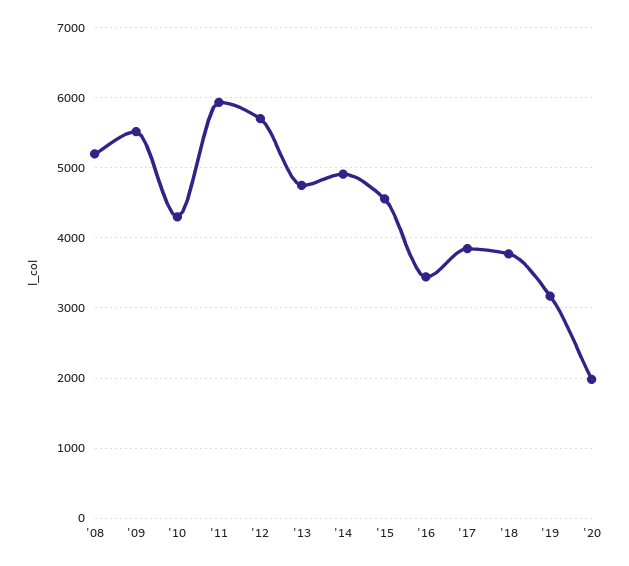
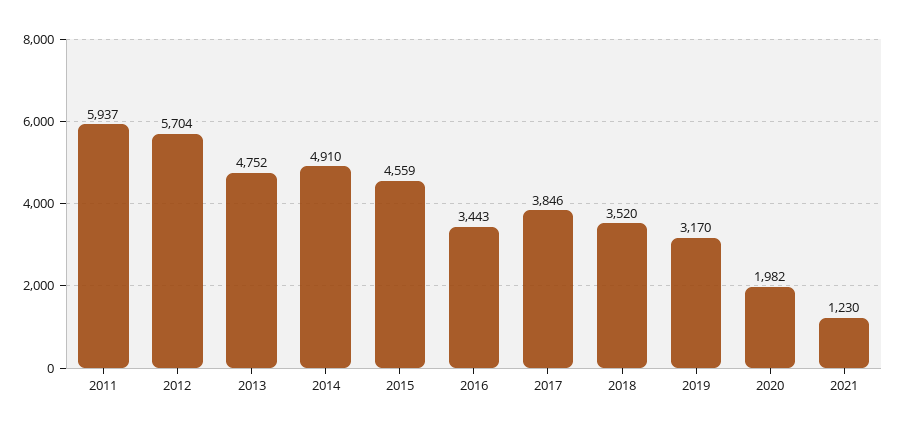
'08: 5200 -> none
'09: 5500 -> none
'10: 4300 -> none
'18: 3800 -> 3520
2021: none -> 1230

